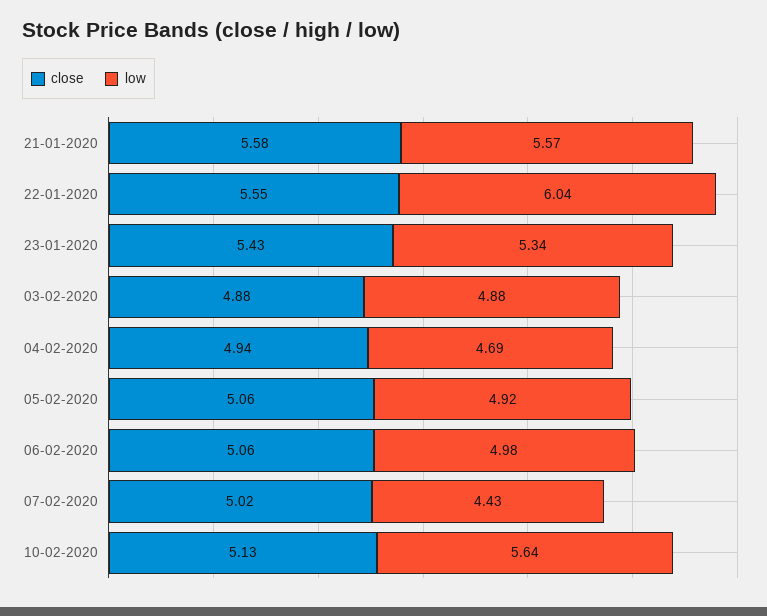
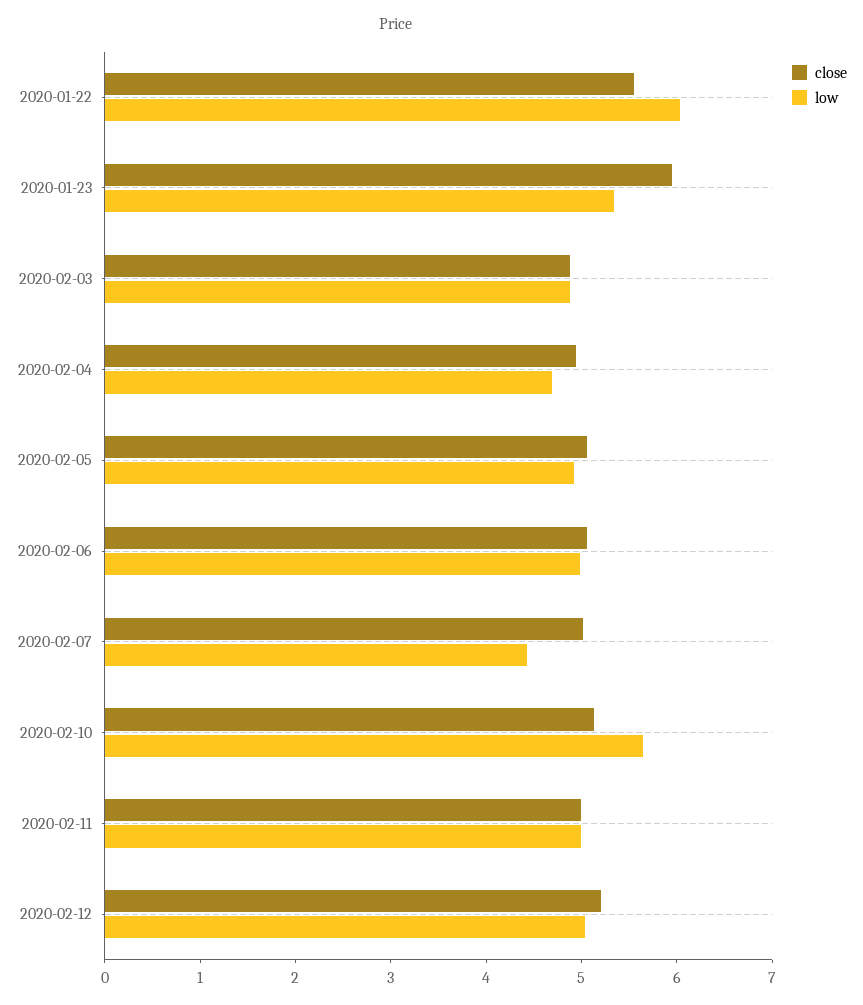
close, 21-01-2020: 5.58 -> none
low, 21-01-2020: 5.57 -> none
close, 23-01-2020: 5.43 -> 6
close, 2020-02-11: none -> 5
low, 2020-02-11: none -> 5
close, 2020-02-12: none -> 5.2
low, 2020-02-12: none -> 5

